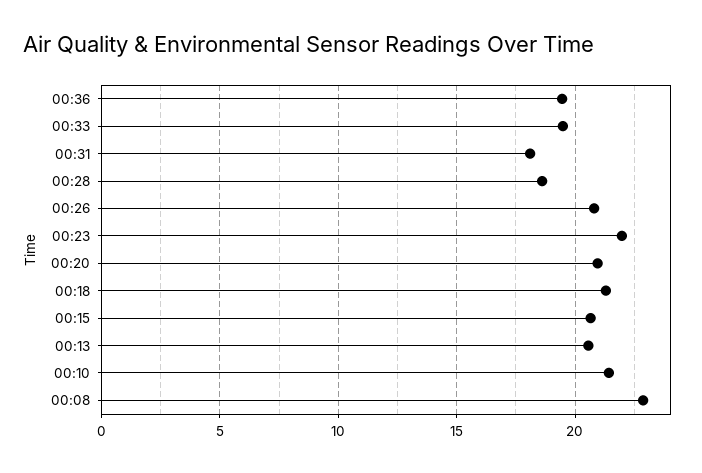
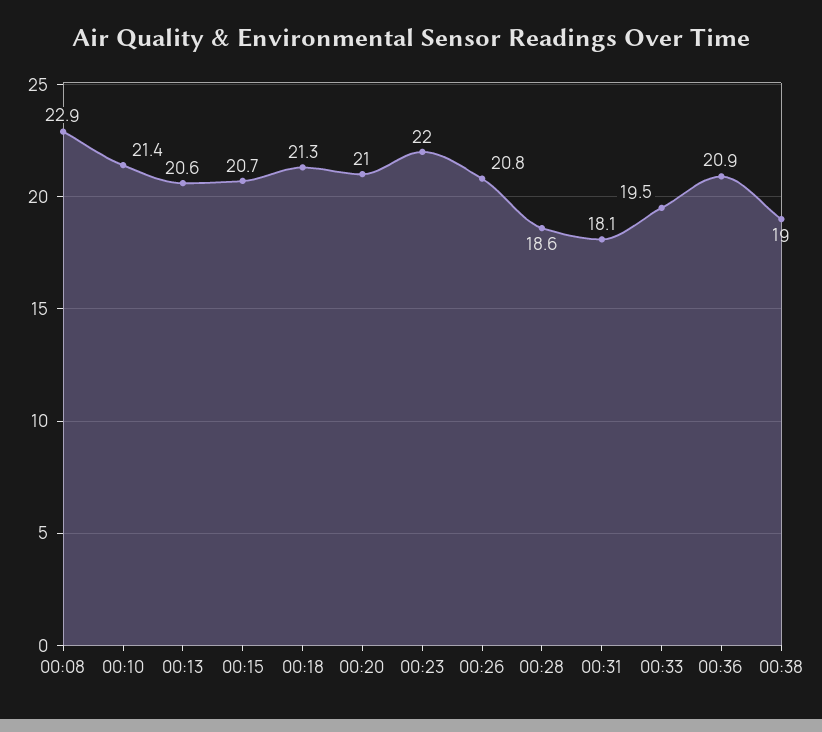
00:36: 19.5 -> 20.9
00:38: none -> 19

